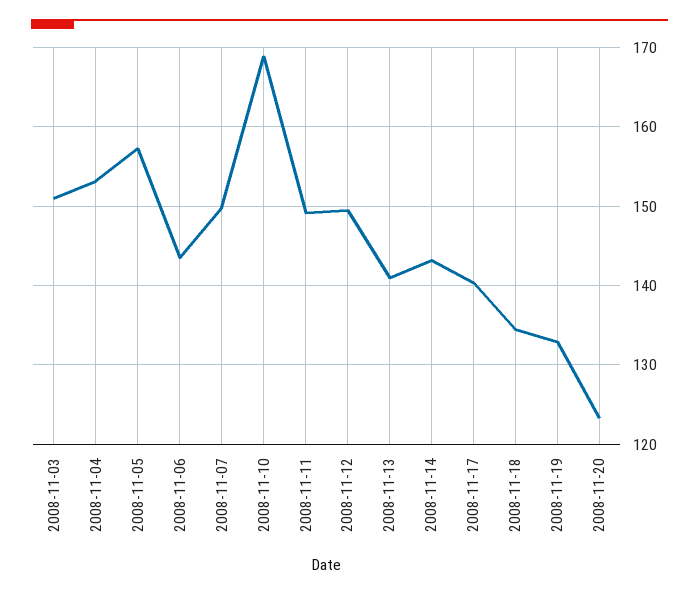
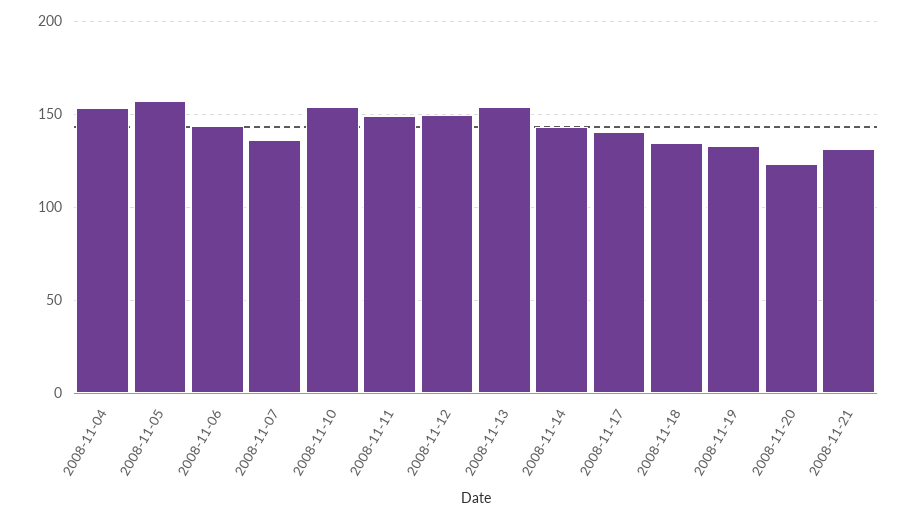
2008-11-03: 151 -> none
2008-11-07: 150 -> 135
2008-11-10: 169 -> 155
2008-11-13: 141 -> 155
2008-11-21: none -> 130

